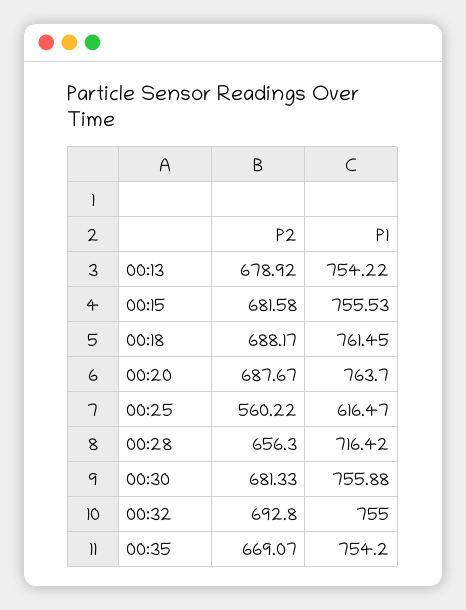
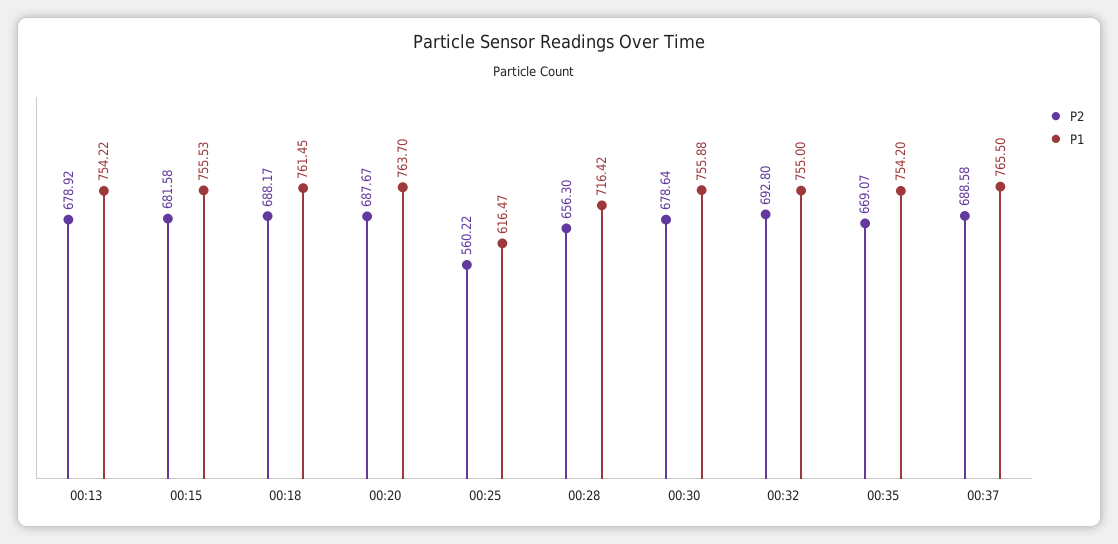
P2, 00:30: 681.33 -> 678.64
P2, 00:37: none -> 688.58
P1, 00:37: none -> 765.5

